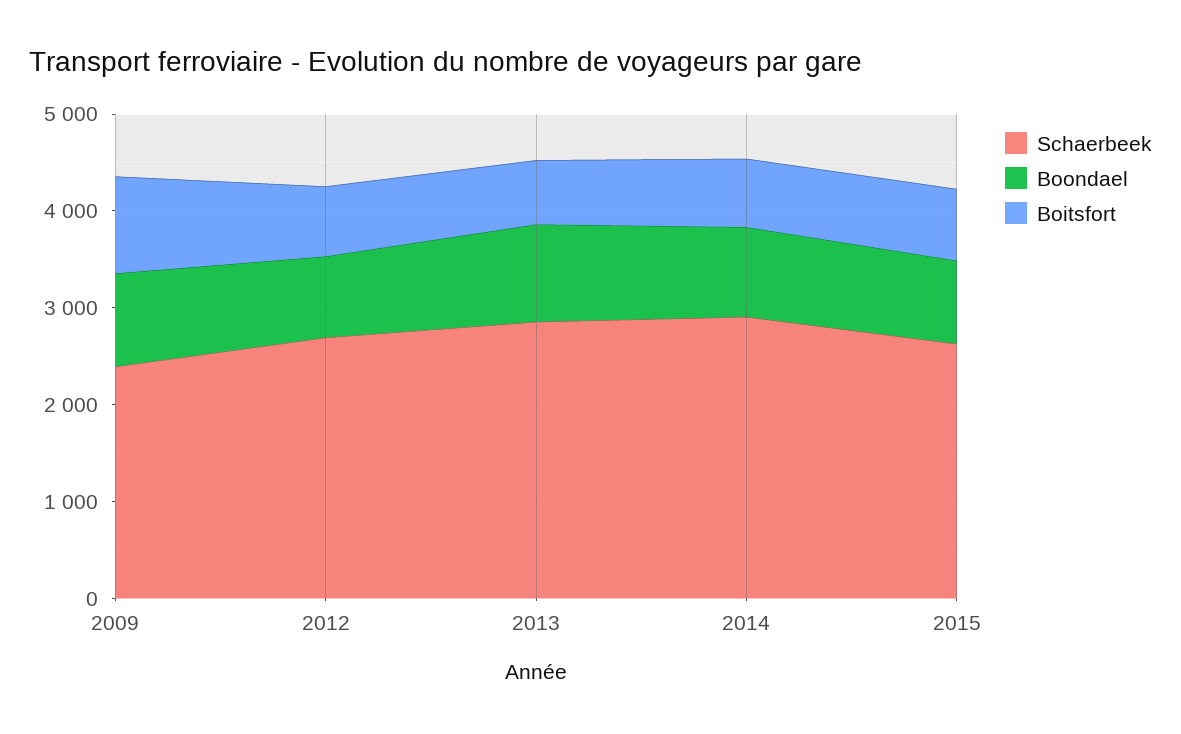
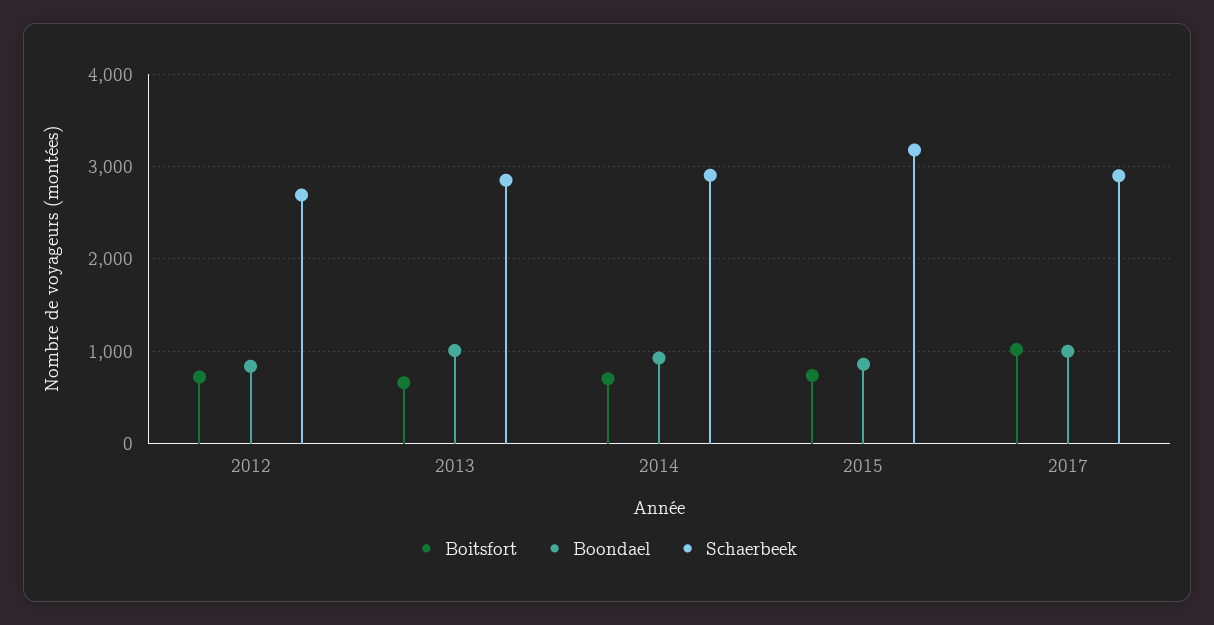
Schaerbeek, 2009: 2400 -> none
Boondael, 2009: 1000 -> none
Boitsfort, 2009: 1000 -> none
Schaerbeek, 2015: 2600 -> 3200
Boitsfort, 2017: none -> 1000
Boondael, 2017: none -> 1000
Schaerbeek, 2017: none -> 2900

